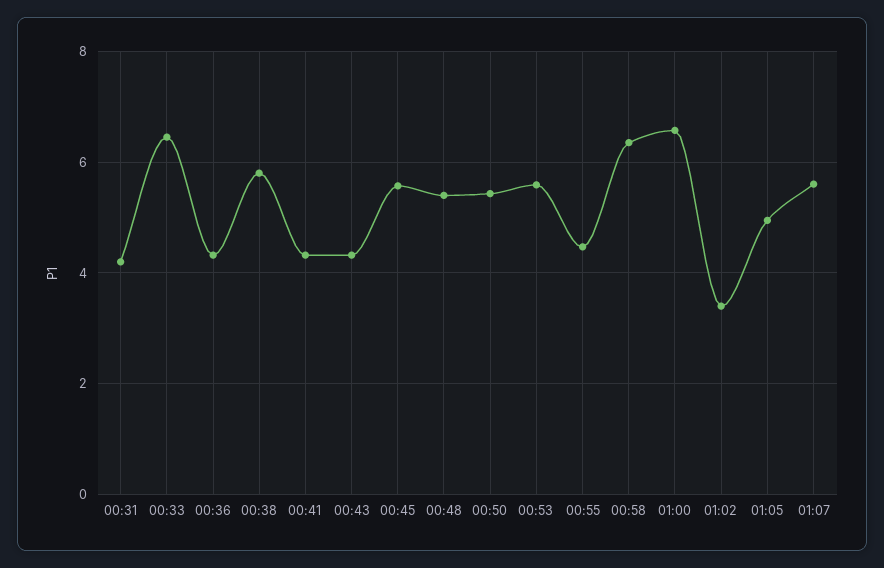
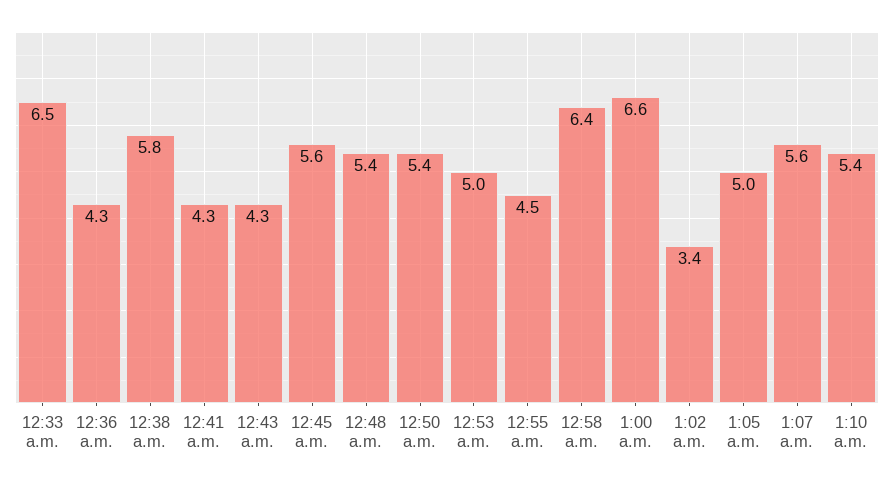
00:31: 4.2 -> none
00:53: 5.6 -> 5
1:10 a.m.: none -> 5.4

